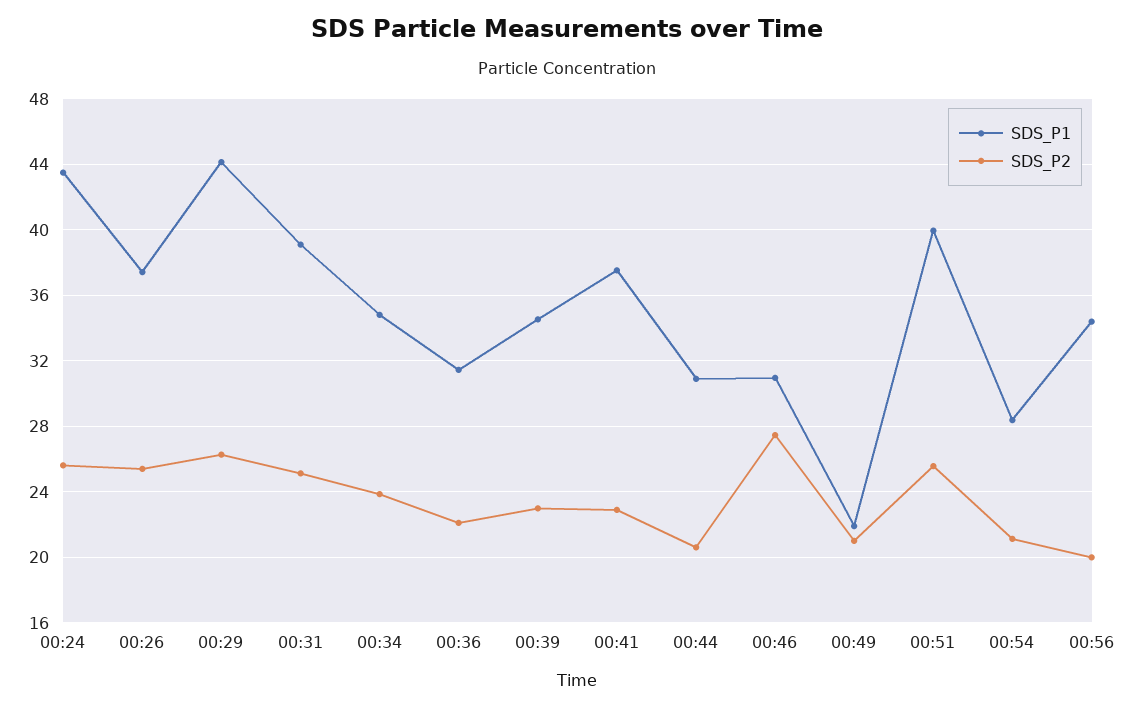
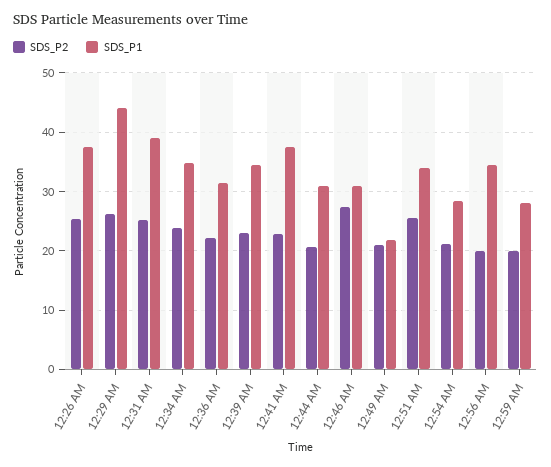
SDS_P1, 00:24: 43.5 -> none
SDS_P2, 00:24: 25.5 -> none
SDS_P1, 00:51: 40 -> 34
SDS_P2, 12:59 AM: none -> 20
SDS_P1, 12:59 AM: none -> 28

